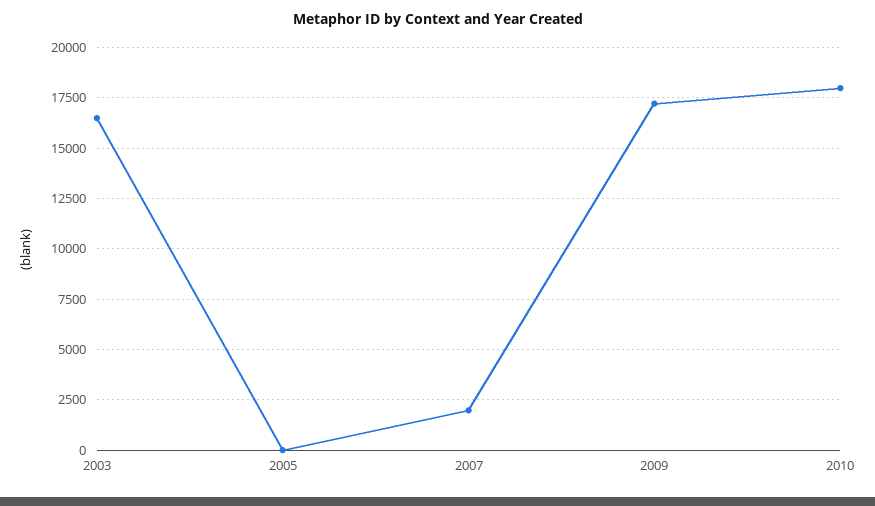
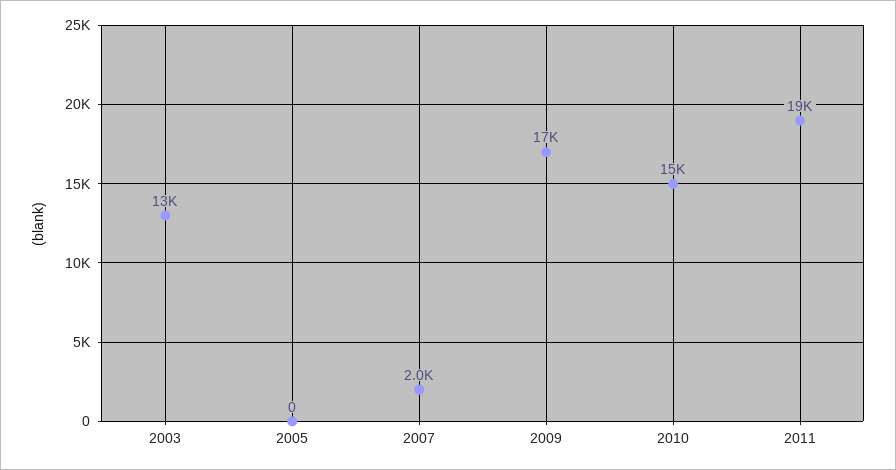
2003: 16500 -> 13000
2010: 18000 -> 15000
2011: none -> 19000

